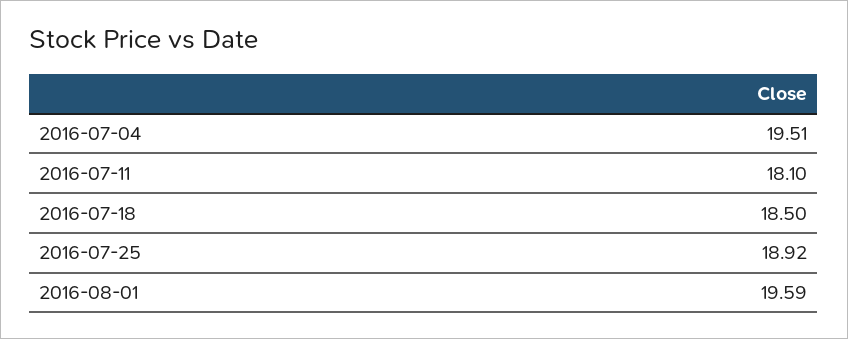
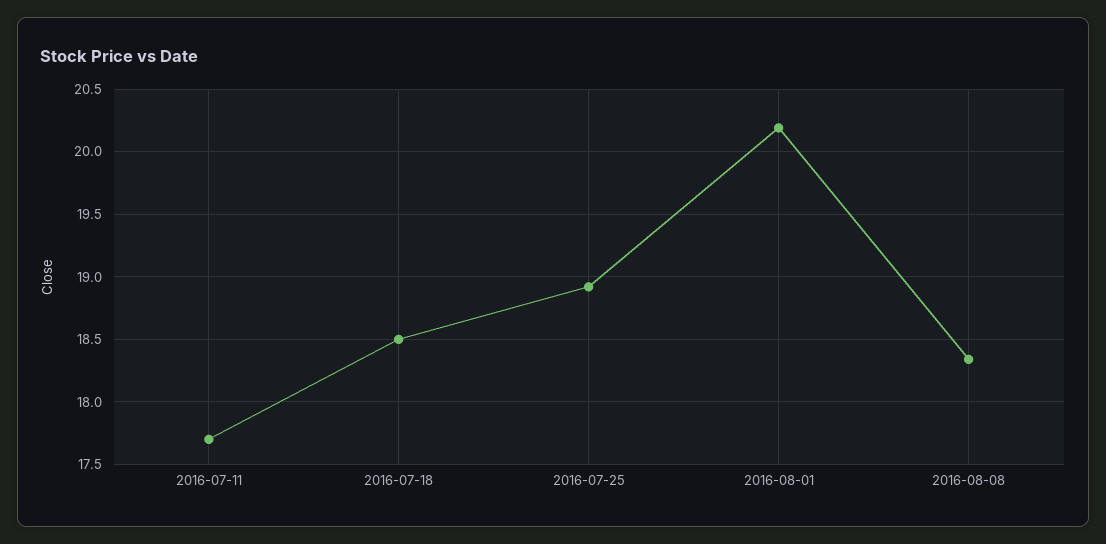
2016-07-04: 19.51 -> none
2016-07-11: 18.1 -> 17.7
2016-08-01: 19.59 -> 20.2
2016-08-08: none -> 18.35

